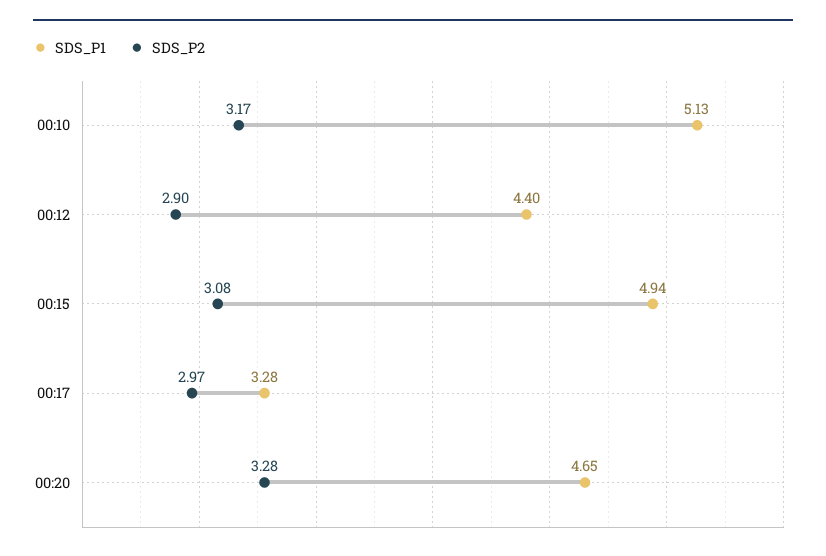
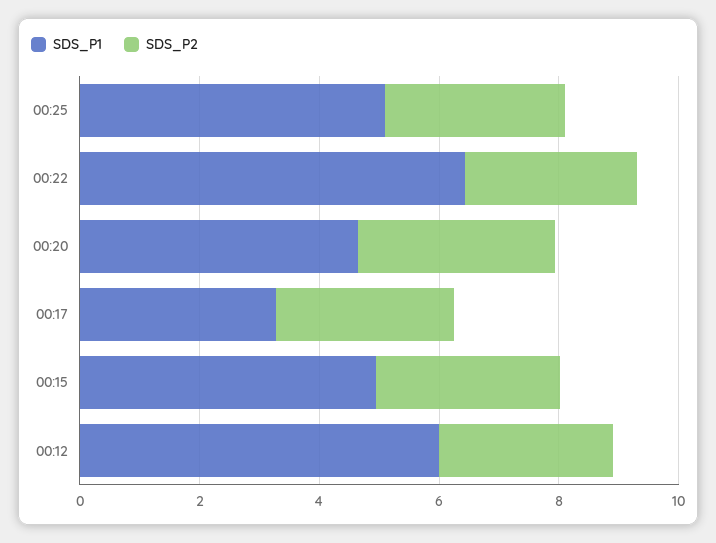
SDS_P1, 00:10: 5.13 -> none
SDS_P2, 00:10: 3.17 -> none
SDS_P1, 00:12: 4.4 -> 6
SDS_P1, 00:25: none -> 5
SDS_P2, 00:25: none -> 3
SDS_P1, 00:22: none -> 6.5
SDS_P2, 00:22: none -> 3

